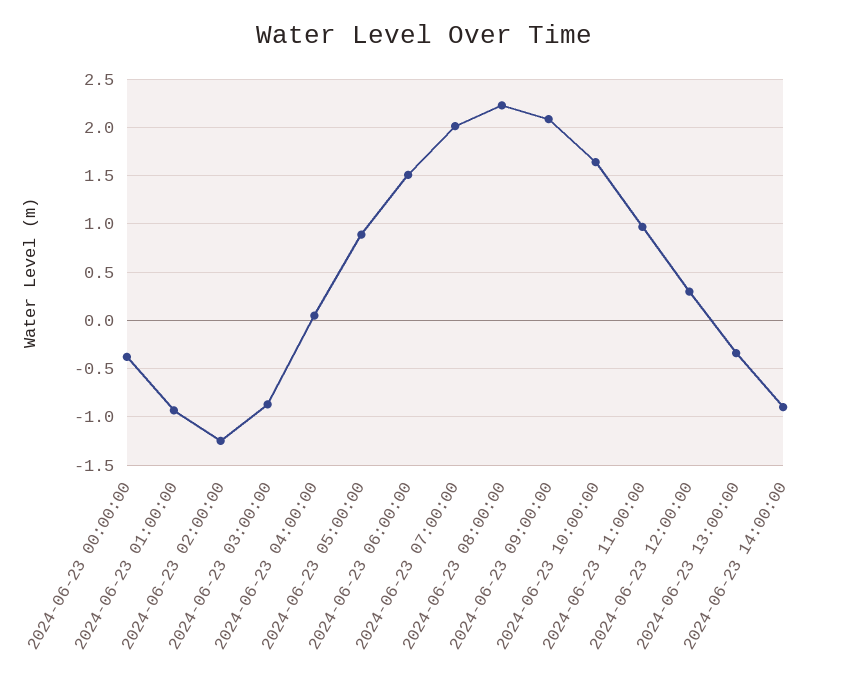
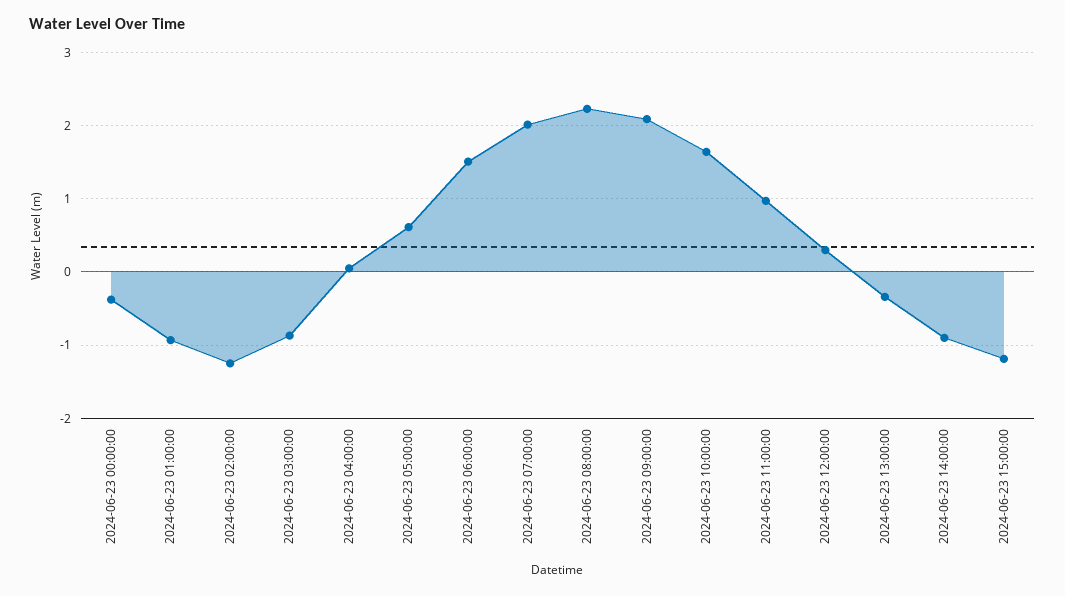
2024-06-23 05:00:00: 0.9 -> 0.6
2024-06-23 15:00:00: none -> -1.2

